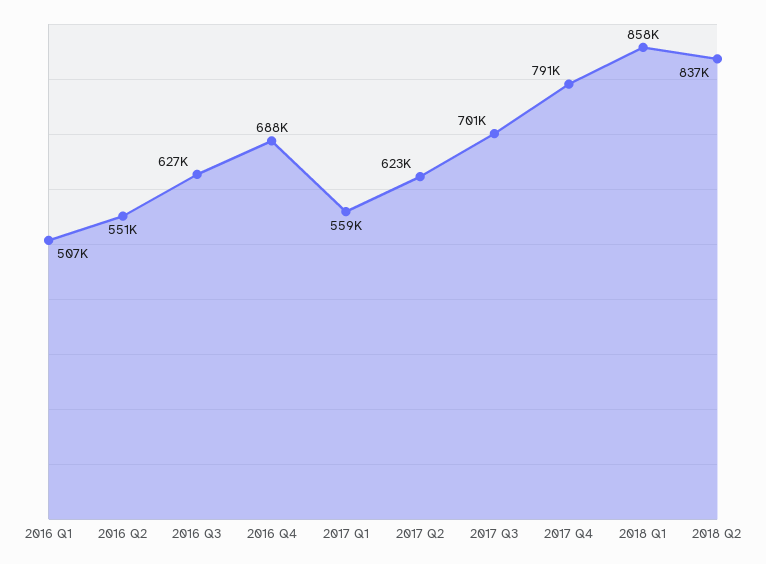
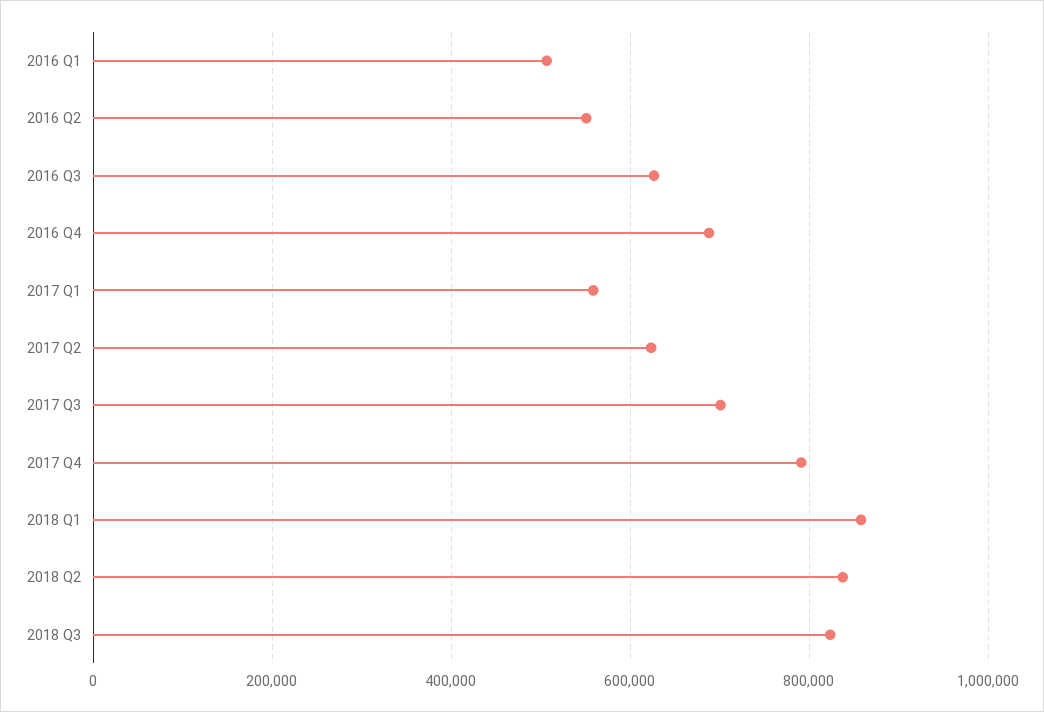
2018 Q3: none -> 820000

